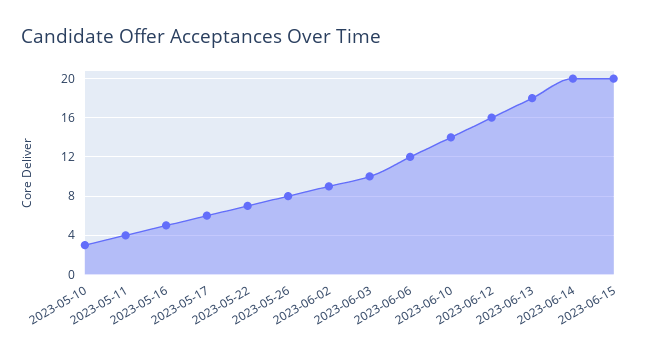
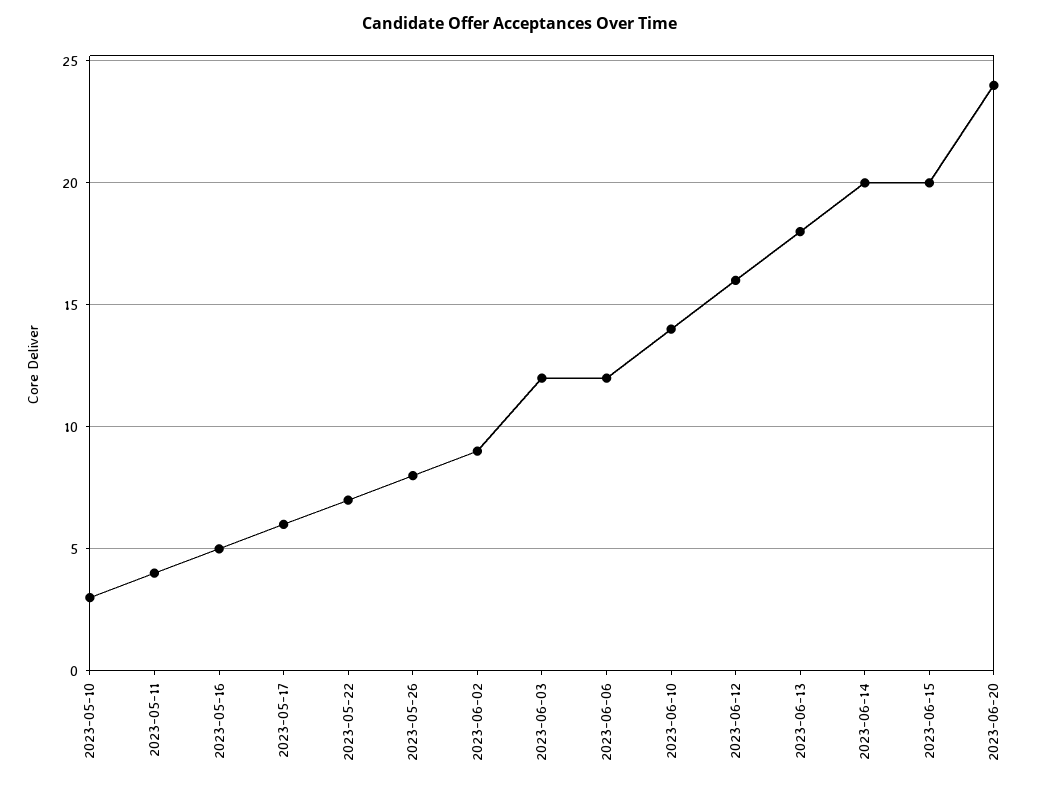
2023-06-03: 10 -> 12
2023-06-20: none -> 24

